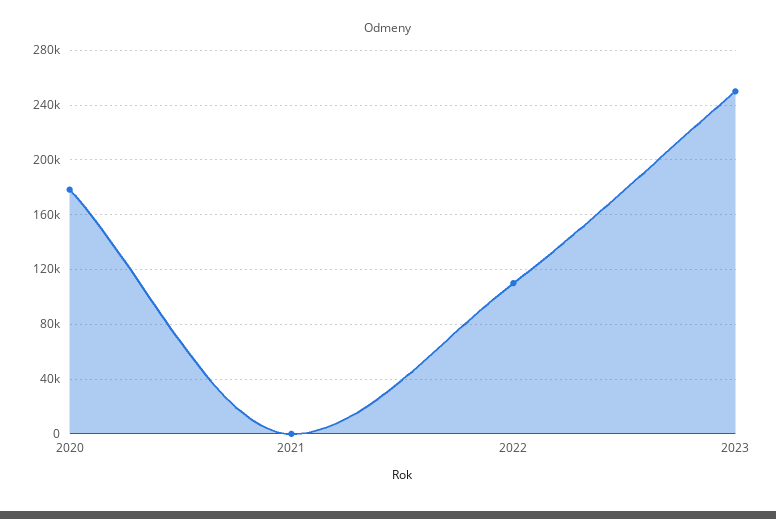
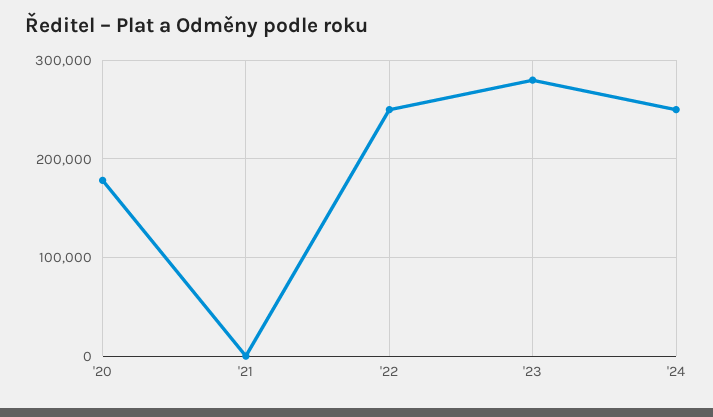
2022: 110000 -> 250000
2023: 250000 -> 280000
'24: none -> 250000

